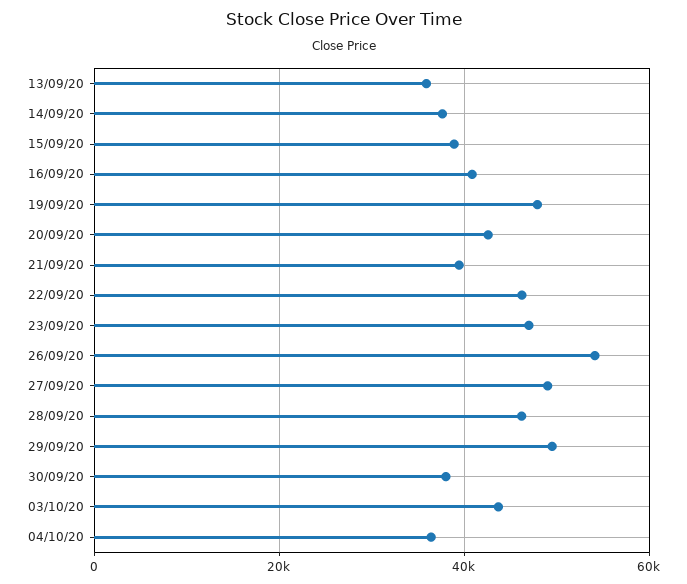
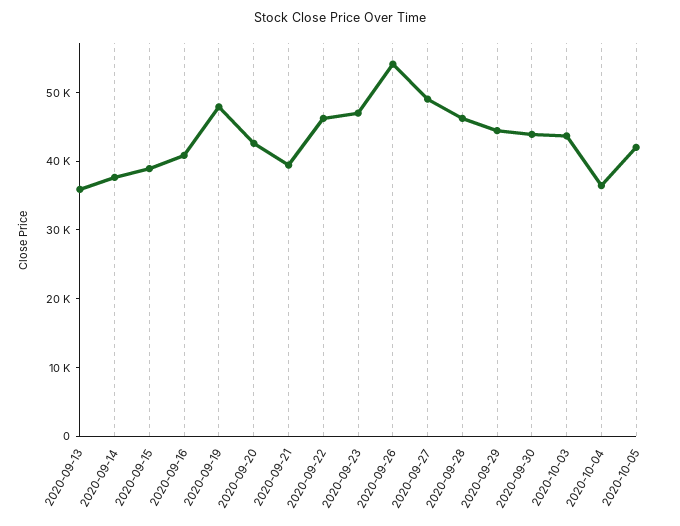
29/09/20: 50000 -> 44000
30/09/20: 38000 -> 44000
2020-10-05: none -> 42000

